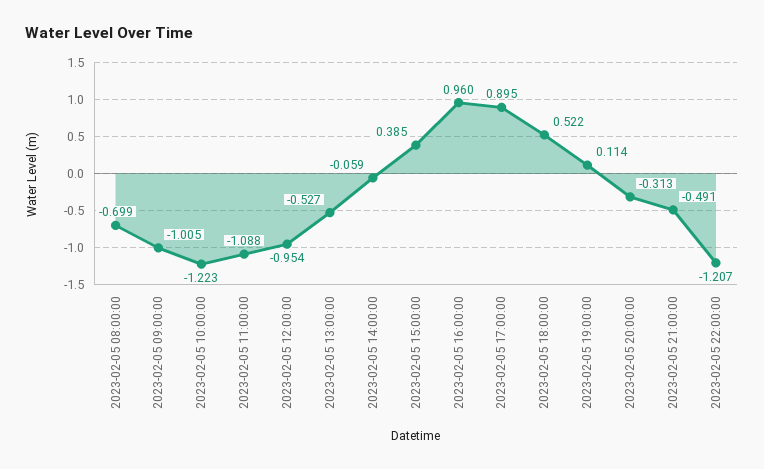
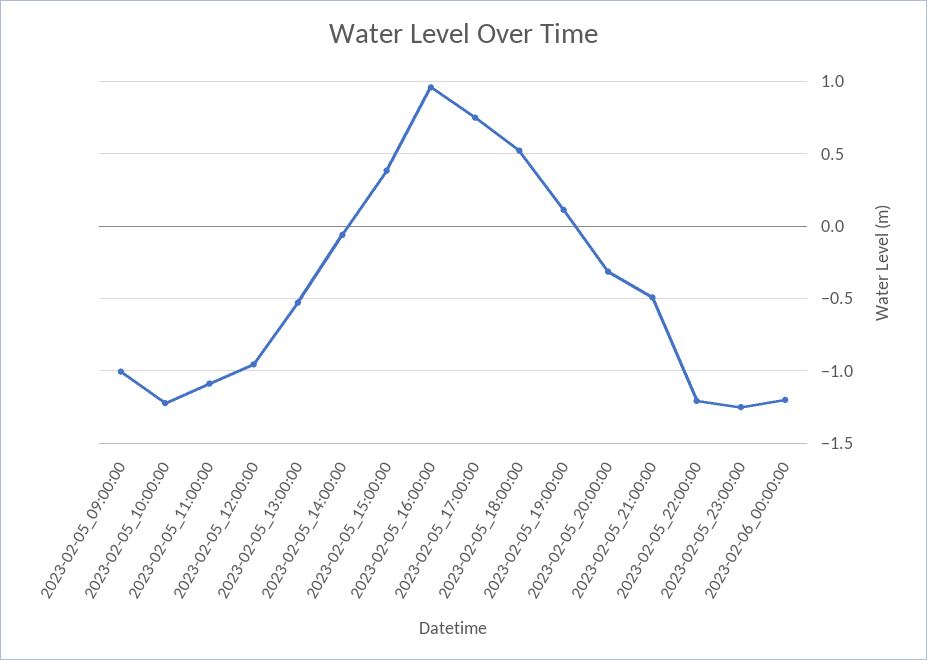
2023-02-05 08:00:00: -0.699 -> none
2023-02-05 17:00:00: 0.895 -> 0.75
2023-02-05_23:00:00: none -> -1.25
2023-02-06_00:00:00: none -> -1.2

